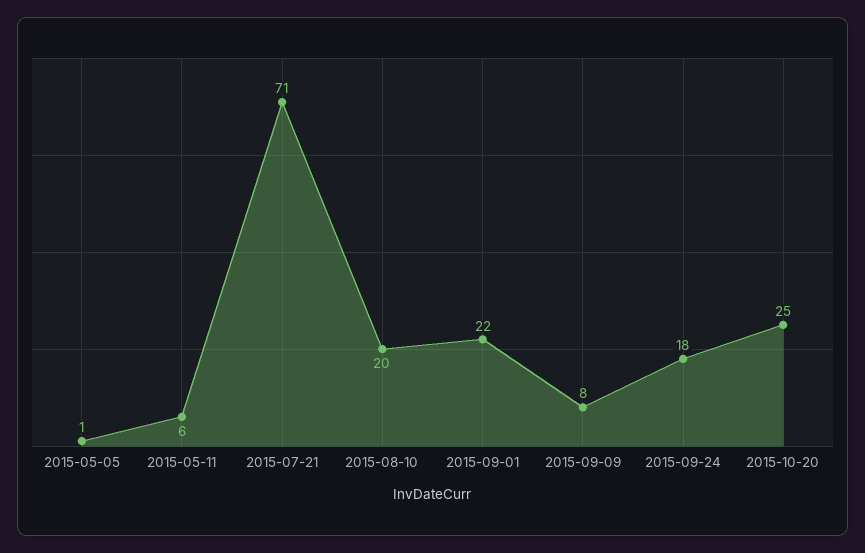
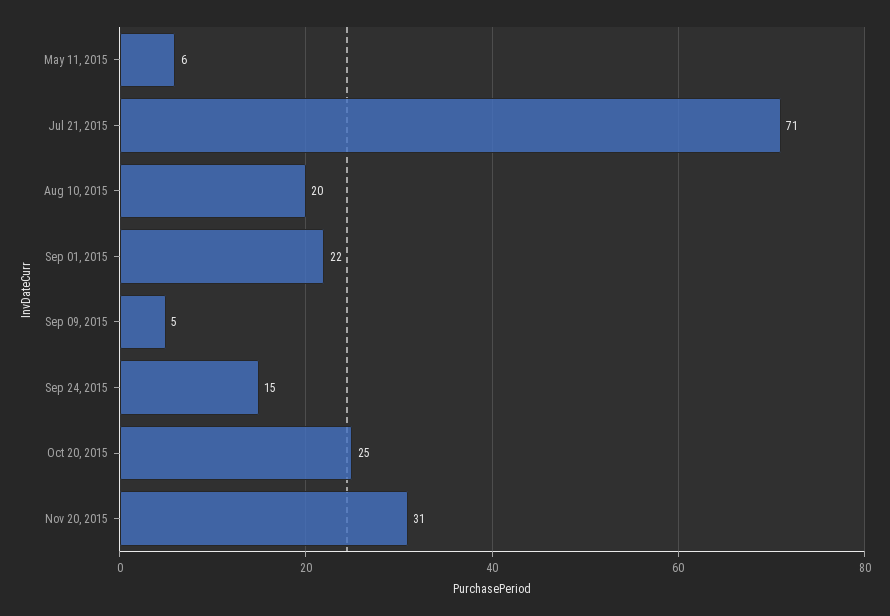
2015-05-05: 1 -> none
2015-09-09: 8 -> 5
2015-09-24: 18 -> 15
Nov 20, 2015: none -> 31

